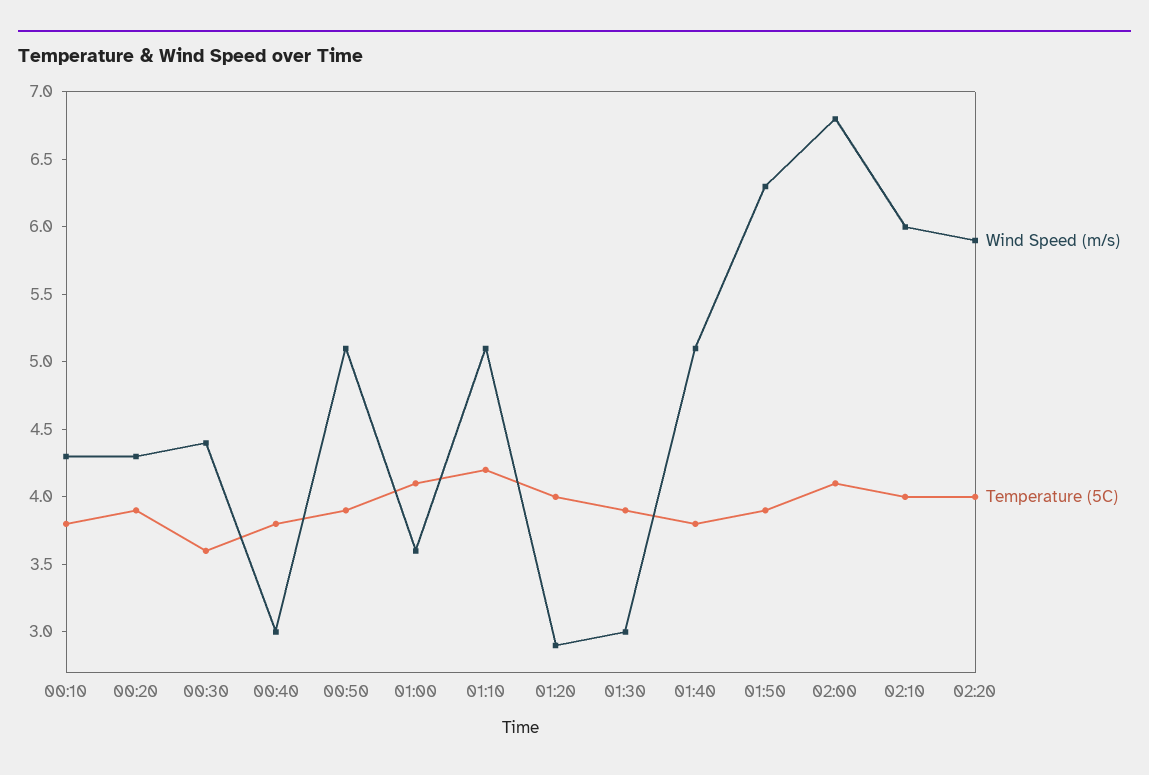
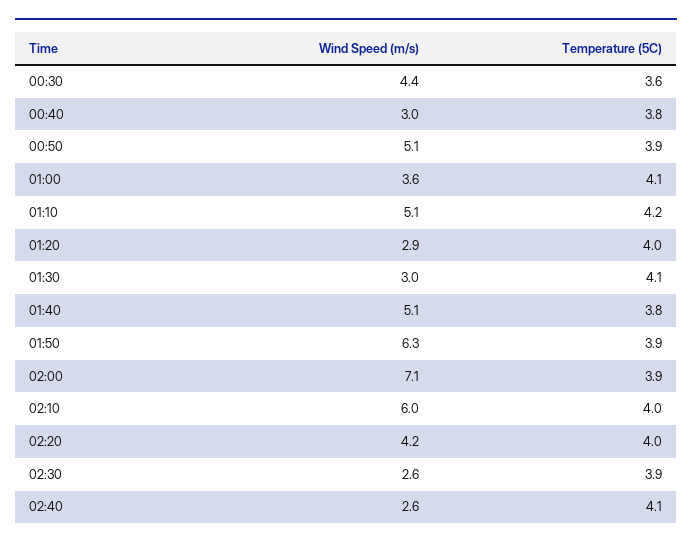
Wind Speed (m/s), 00:10: 4.3 -> none
Temperature (5C), 00:10: 3.8 -> none
Wind Speed (m/s), 00:20: 4.3 -> none
Temperature (5C), 00:20: 3.9 -> none
Temperature (5C), 01:30: 3.9 -> 4.1
Wind Speed (m/s), 02:00: 6.8 -> 7.1
Temperature (5C), 02:00: 4.1 -> 3.9
Wind Speed (m/s), 02:20: 5.9 -> 4.2
Wind Speed (m/s), 02:30: none -> 2.6
Temperature (5C), 02:30: none -> 3.9
Wind Speed (m/s), 02:40: none -> 2.6
Temperature (5C), 02:40: none -> 4.1

